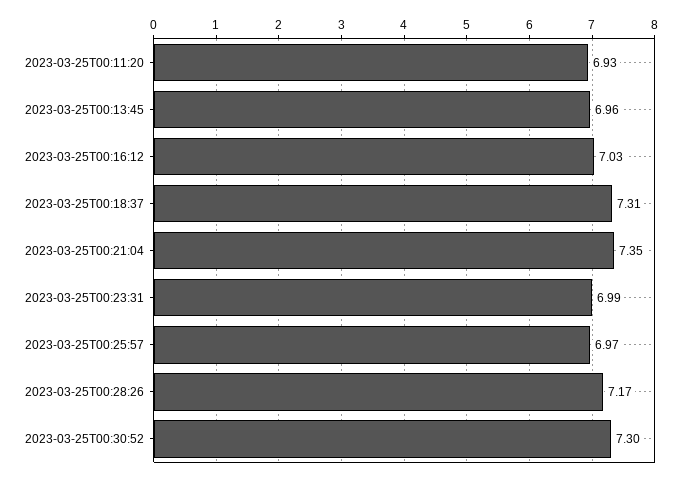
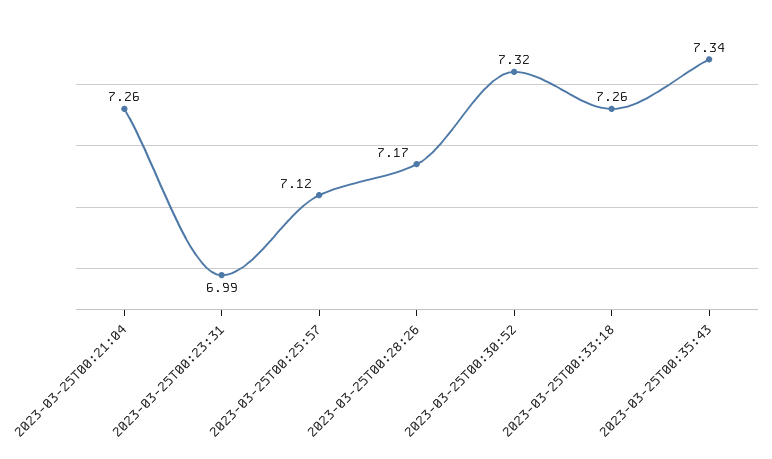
2023-03-25T00:11:20: 6.93 -> none
2023-03-25T00:13:45: 6.96 -> none
2023-03-25T00:16:12: 7.03 -> none
2023-03-25T00:18:37: 7.31 -> none
2023-03-25T00:21:04: 7.35 -> 7.26
2023-03-25T00:25:57: 6.97 -> 7.12
2023-03-25T00:30:52: 7.3 -> 7.32
2023-03-25T00:33:18: none -> 7.26
2023-03-25T00:35:43: none -> 7.34

